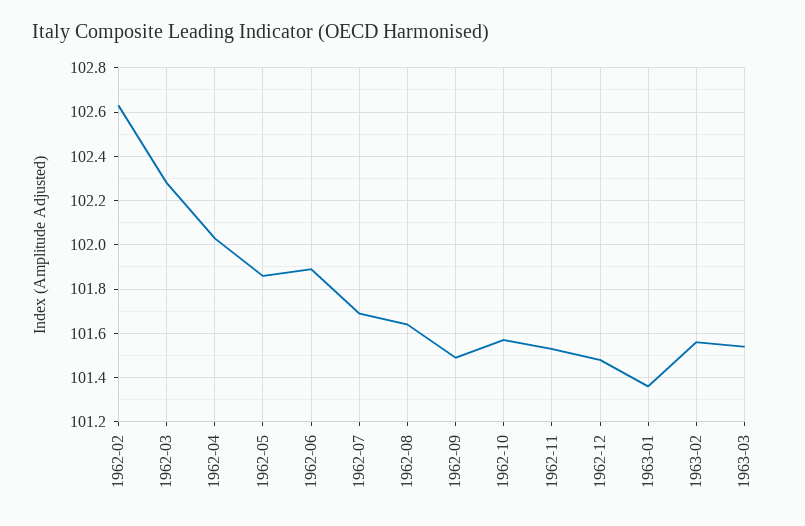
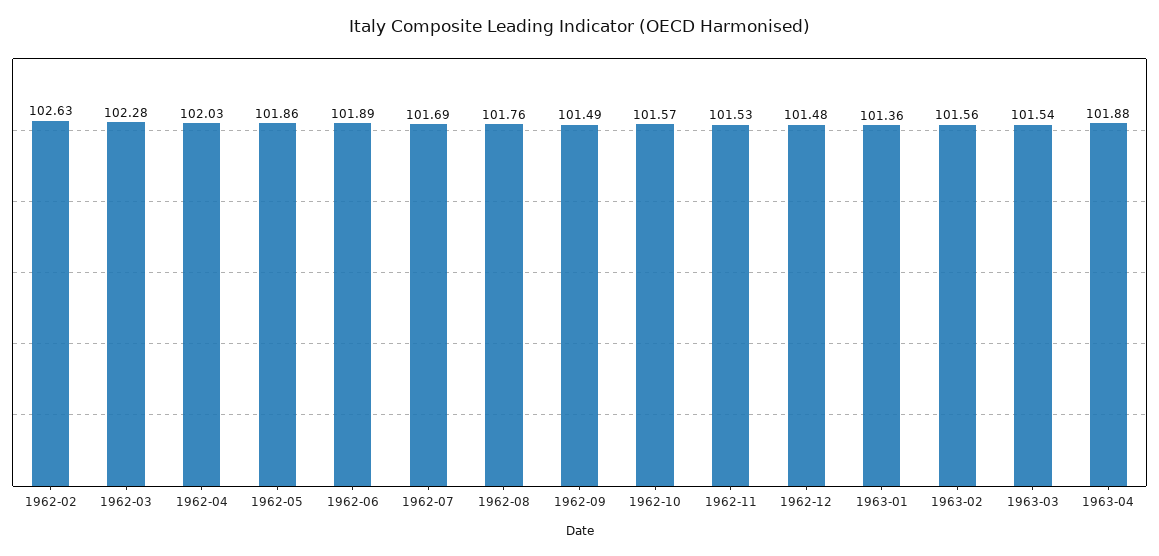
1962-08: 101.65 -> 101.76
1963-04: none -> 101.88

